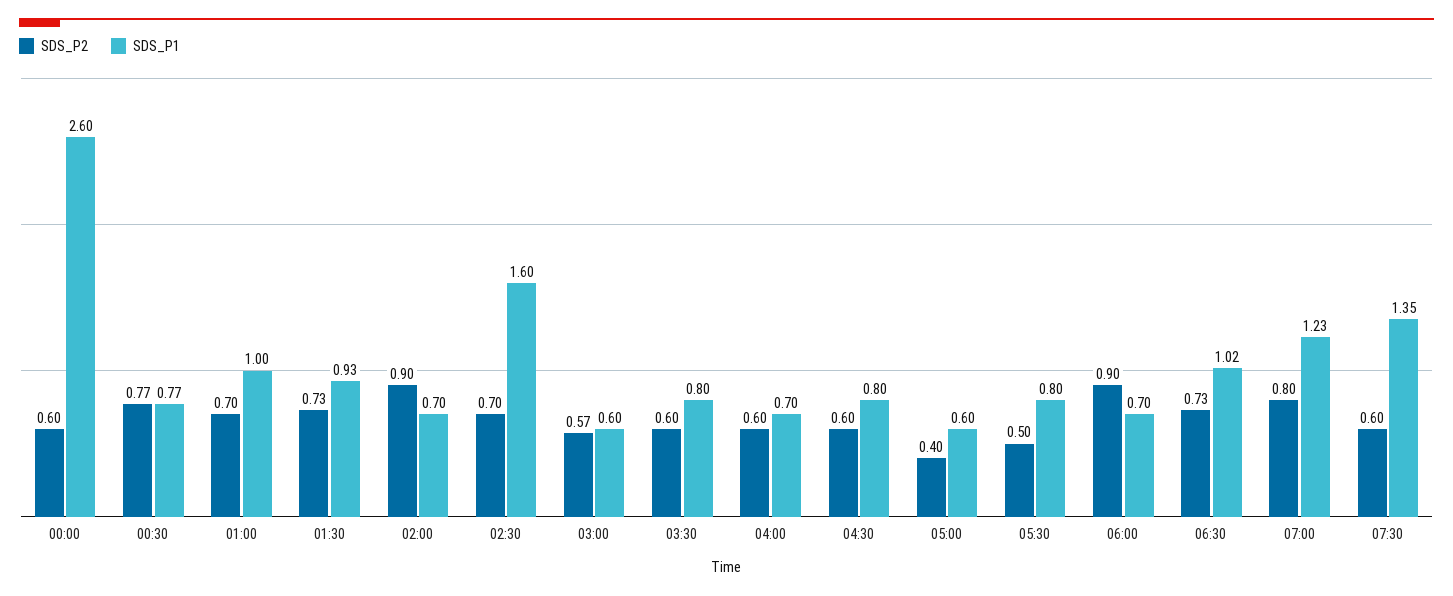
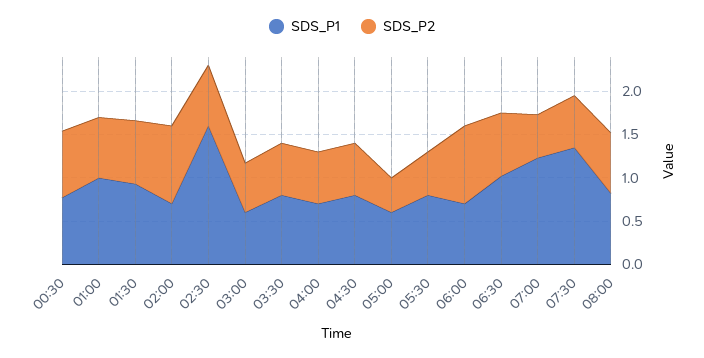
SDS_P2, 00:00: 0.6 -> none
SDS_P1, 00:00: 2.6 -> none
SDS_P2, 07:00: 0.8 -> 0.5
SDS_P1, 08:00: none -> 0.8
SDS_P2, 08:00: none -> 0.7

